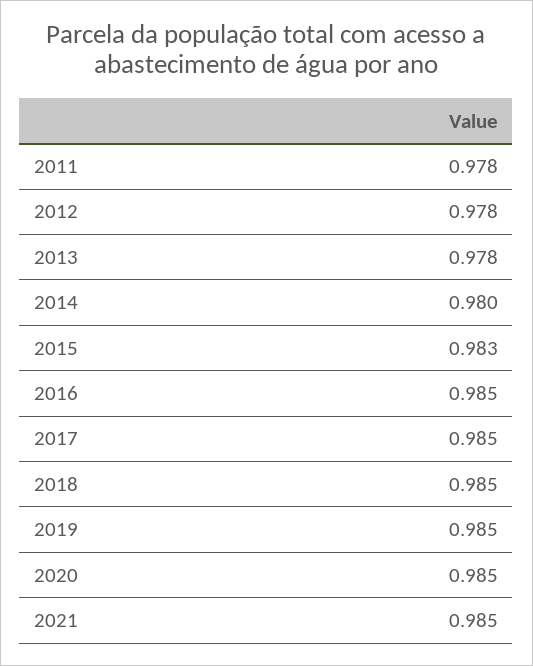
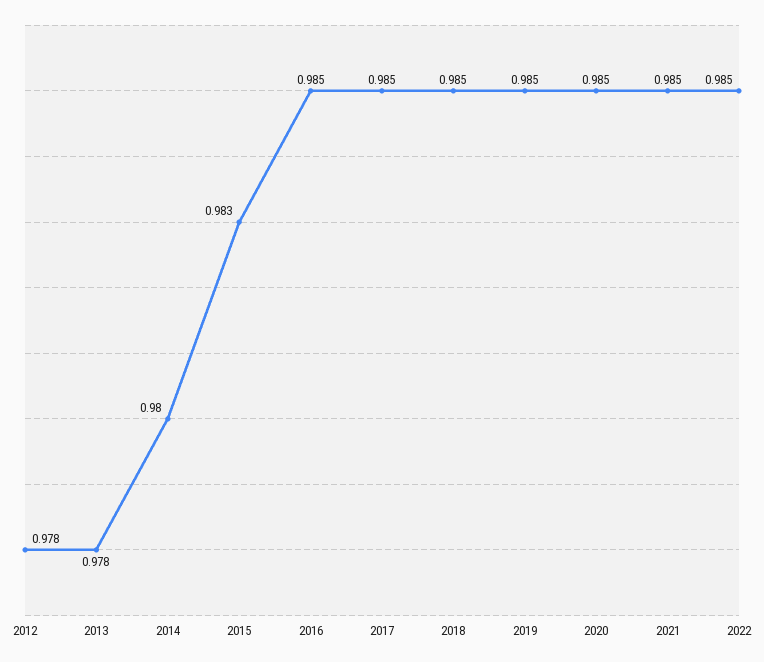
2011: 0.978 -> none
2022: none -> 0.985

